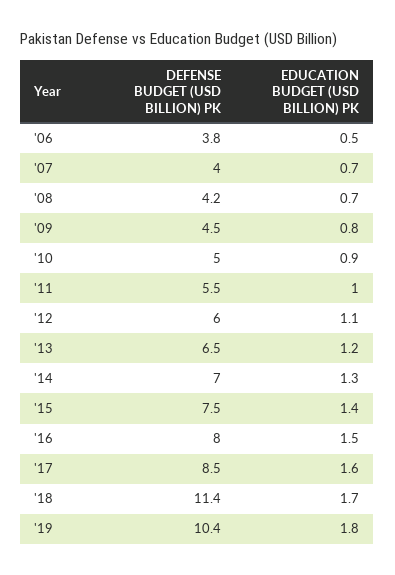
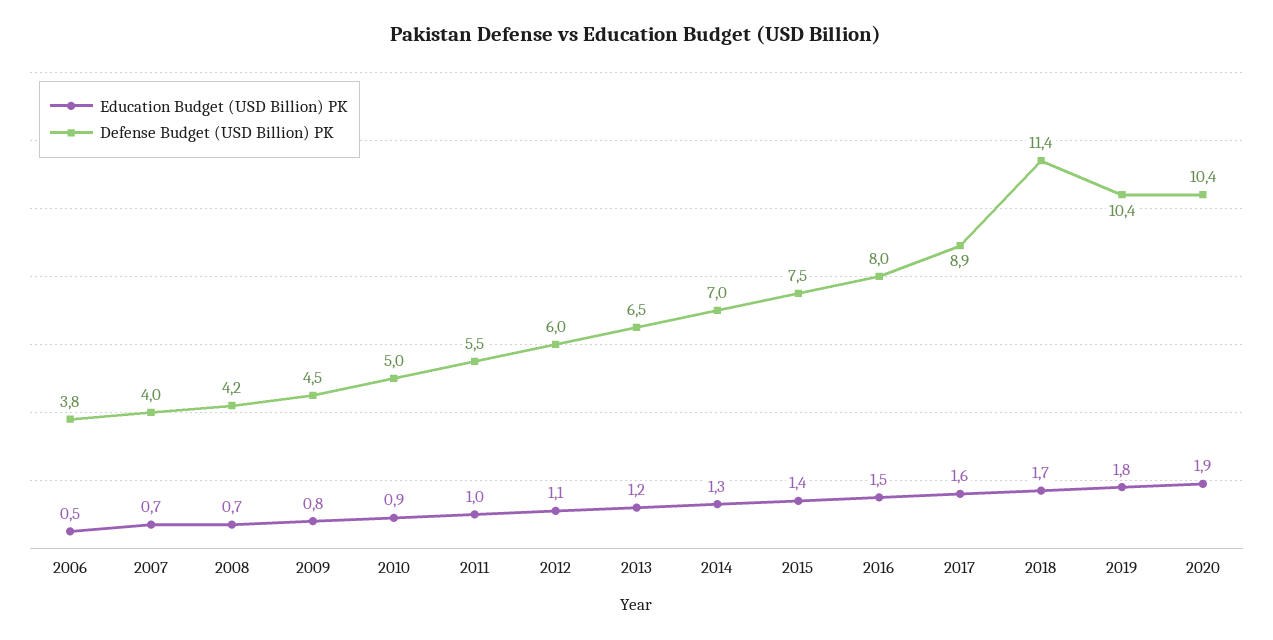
DEFENSE BUDGET (USD BILLION) PK, '17: 8.5 -> 8.9
EDUCATION BUDGET (USD BILLION) PK, 2020: none -> 1.9
DEFENSE BUDGET (USD BILLION) PK, 2020: none -> 10.4

